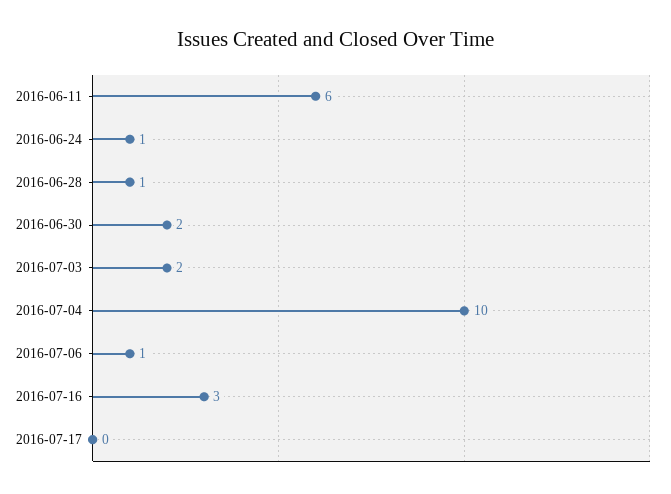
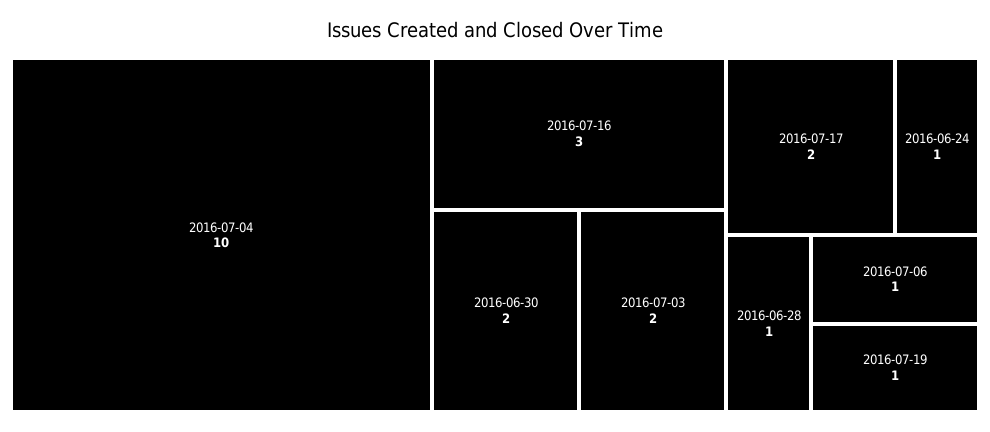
2016-06-11: 6 -> none
2016-07-17: 0 -> 2
2016-07-19: none -> 1

